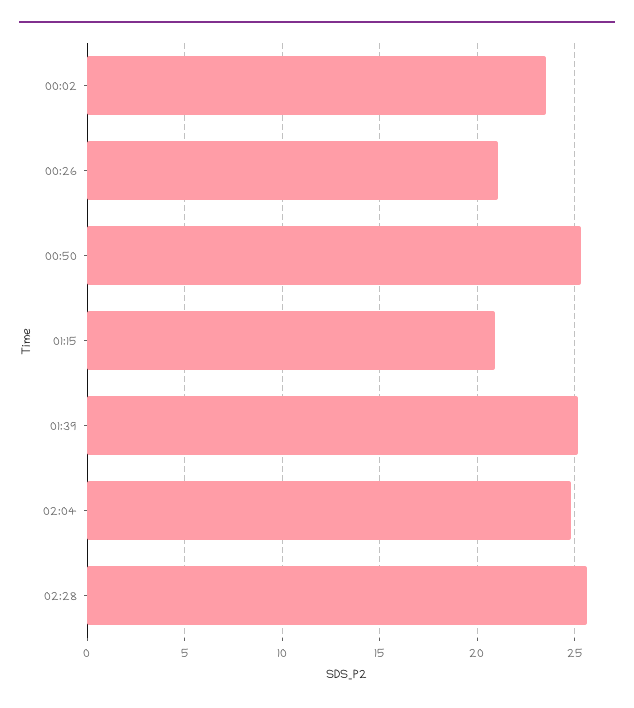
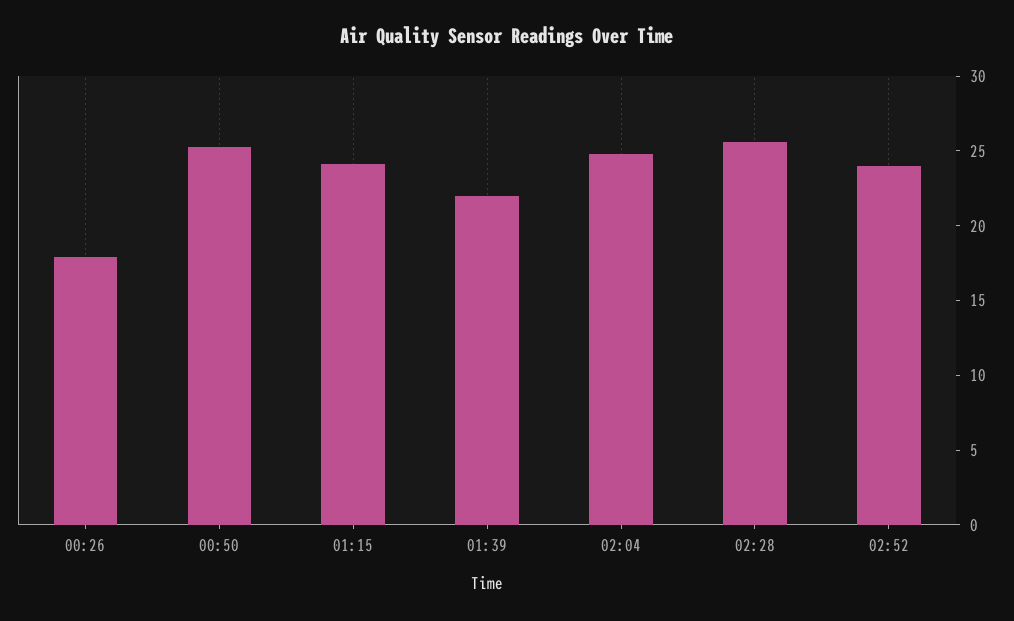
00:02: 23.5 -> none
00:26: 21 -> 18
01:15: 21 -> 24
01:39: 25 -> 22
02:52: none -> 24

